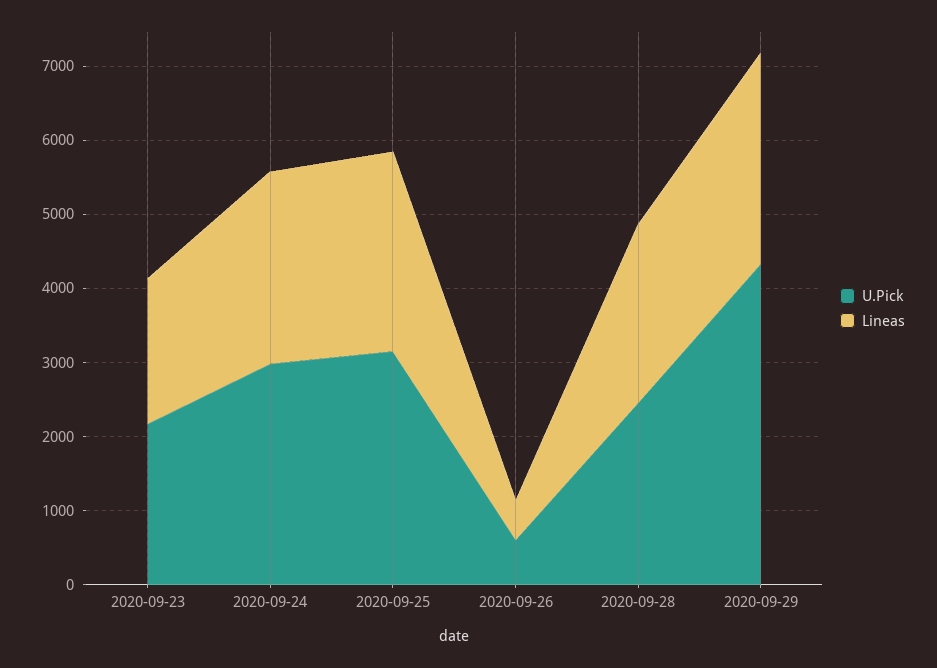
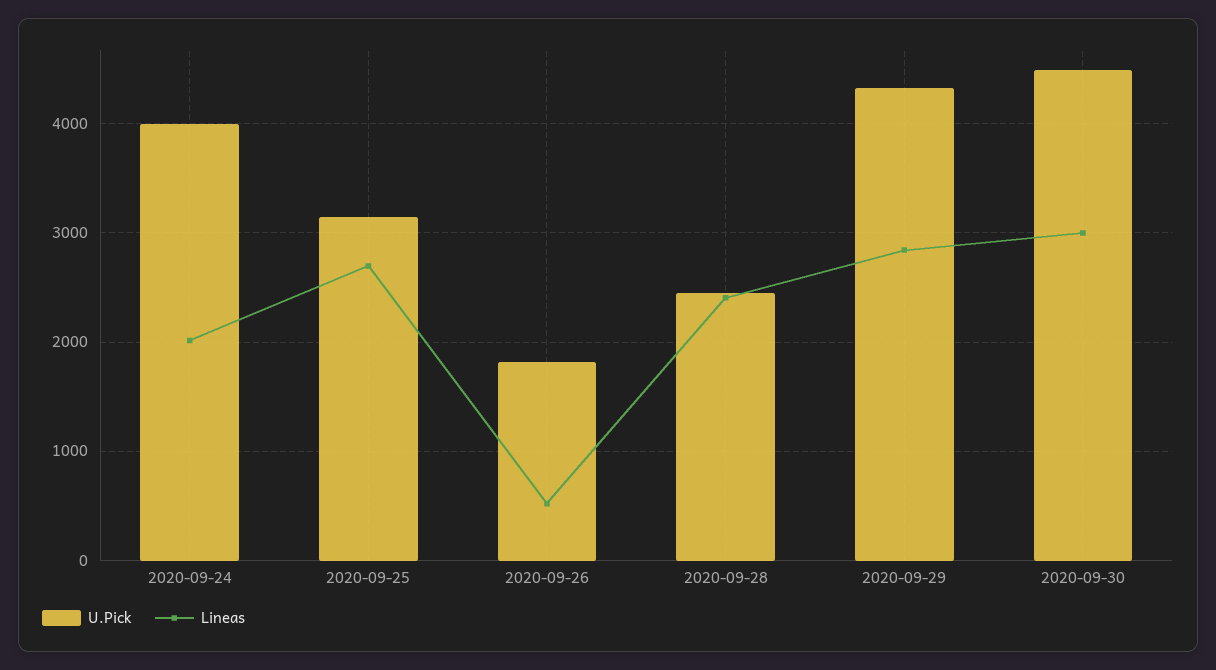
U.Pick, 2020-09-23: 2200 -> none
Lineas, 2020-09-23: 2000 -> none
U.Pick, 2020-09-24: 3000 -> 4000
Lineas, 2020-09-24: 2600 -> 2000
U.Pick, 2020-09-26: 600 -> 1800
U.Pick, 2020-09-30: none -> 4500
Lineas, 2020-09-30: none -> 3000

